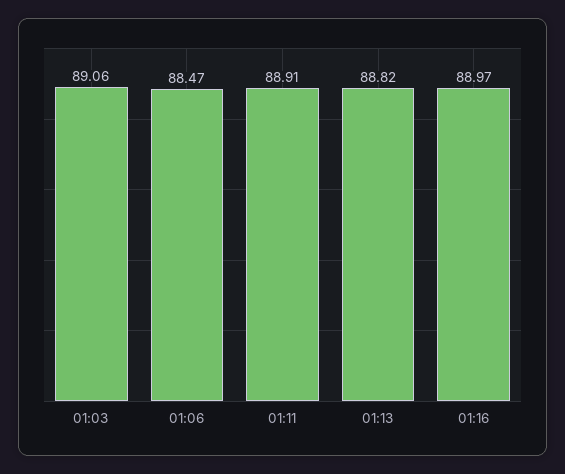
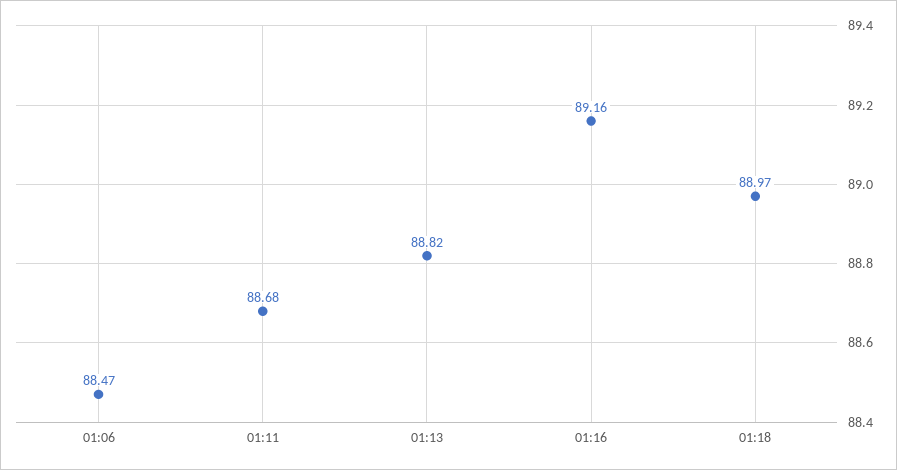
01:03: 89.06 -> none
01:11: 88.91 -> 88.68
01:16: 88.97 -> 89.16
01:18: none -> 88.97

